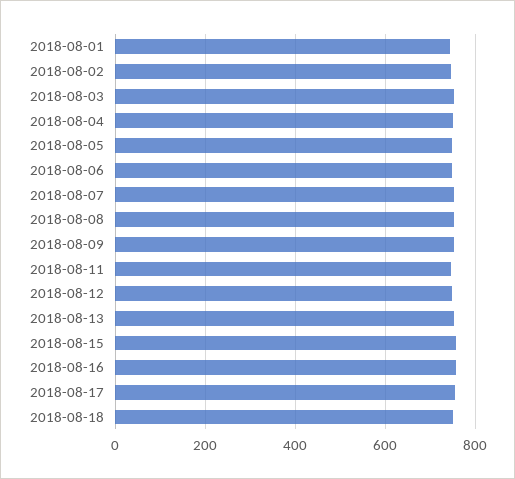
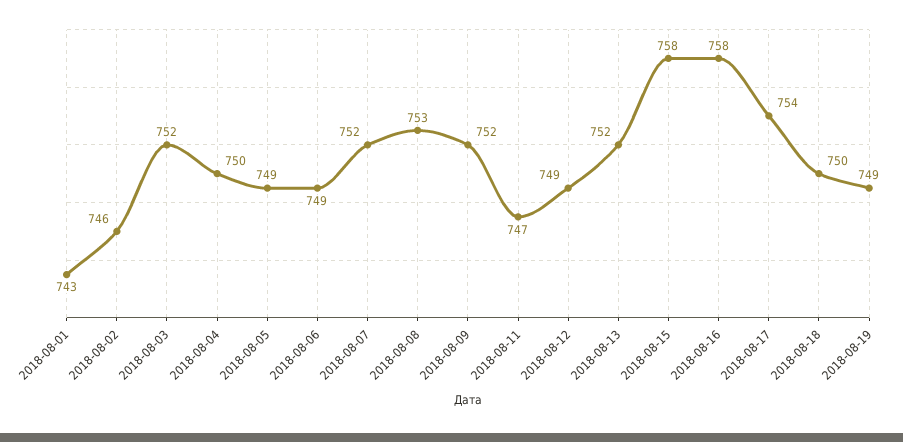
2018-08-19: none -> 749

